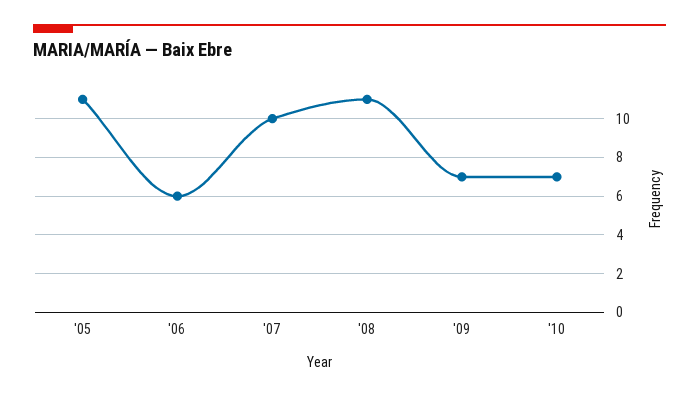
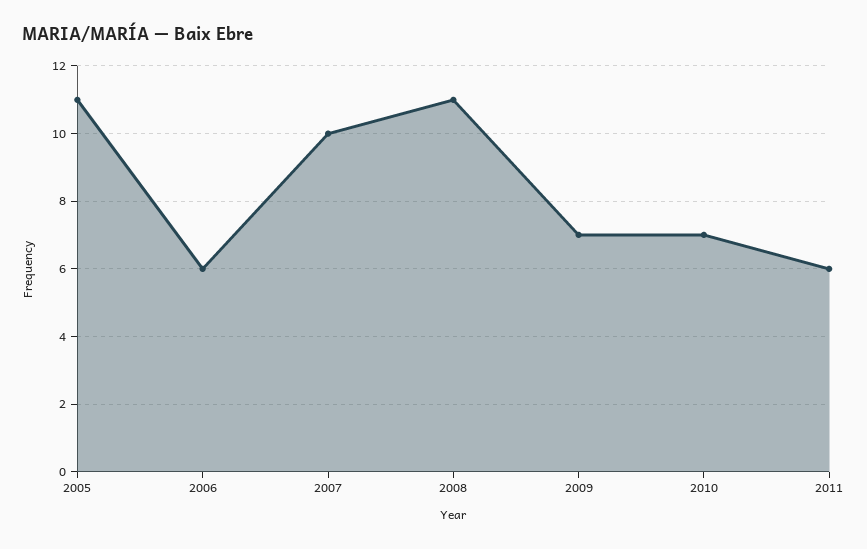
2011: none -> 6

